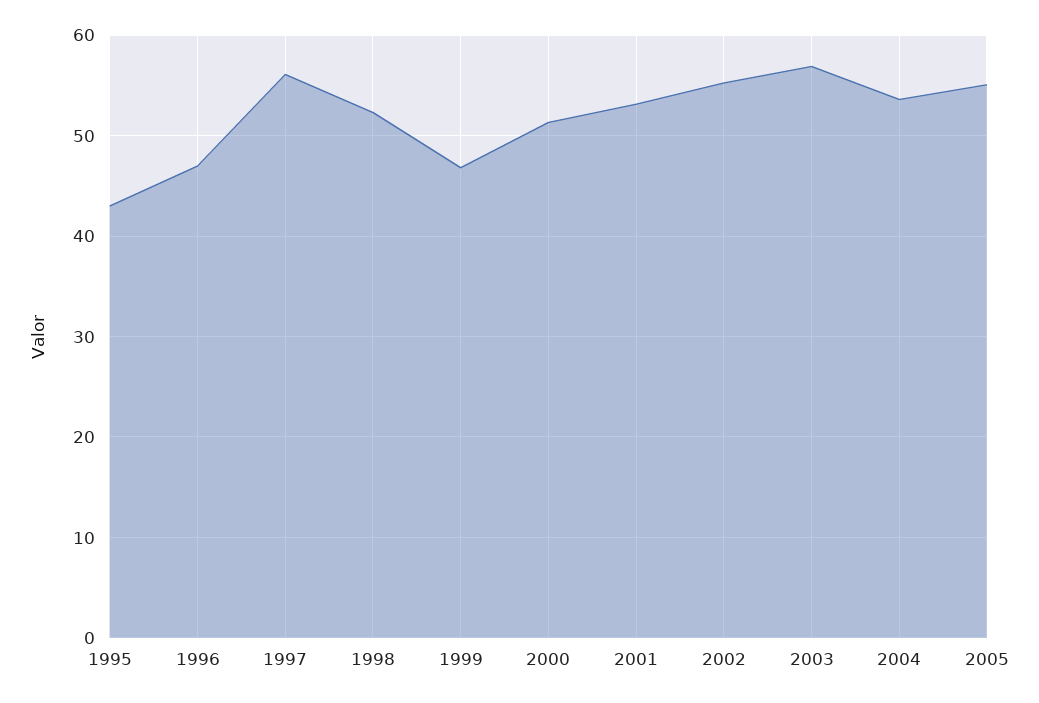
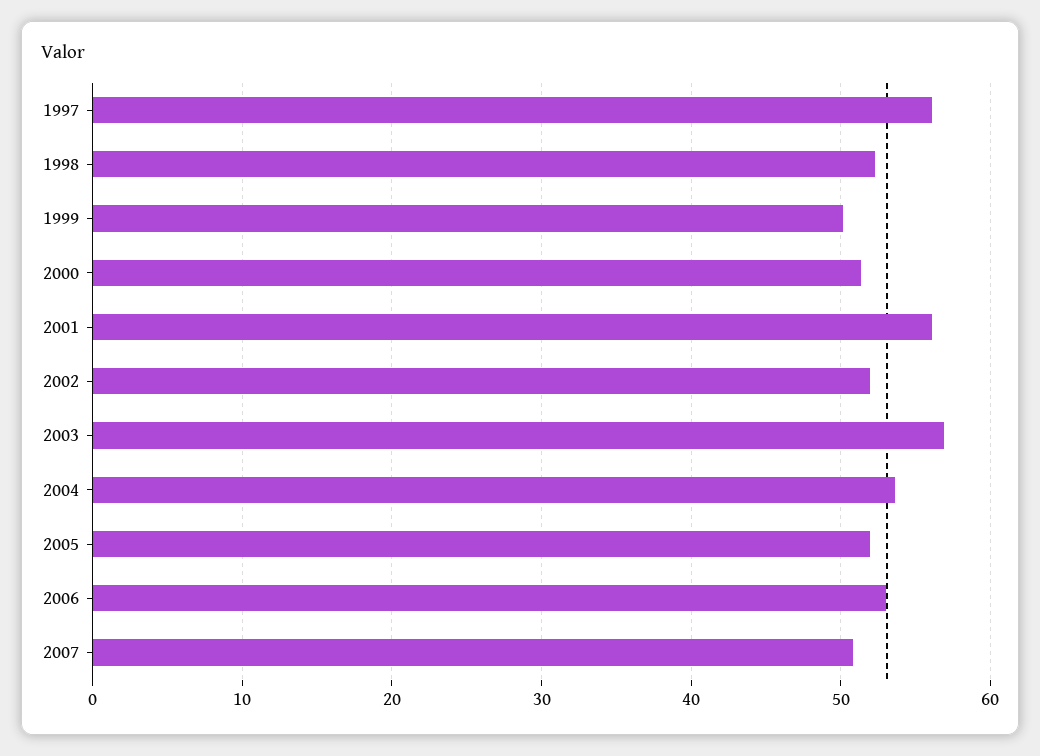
1995: 43 -> none
1996: 47 -> none
1999: 47 -> 50
2001: 53 -> 56
2002: 55 -> 52
2005: 55 -> 52
2006: none -> 53
2007: none -> 51

